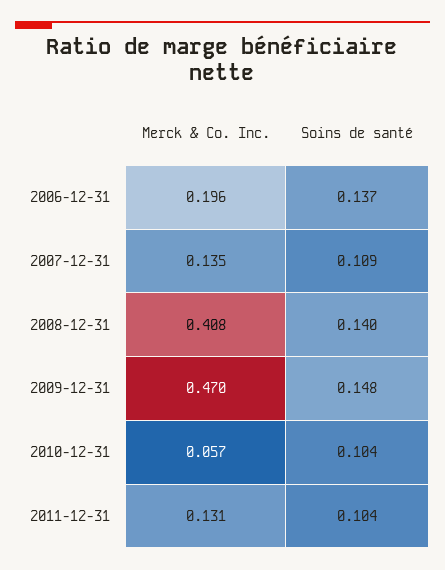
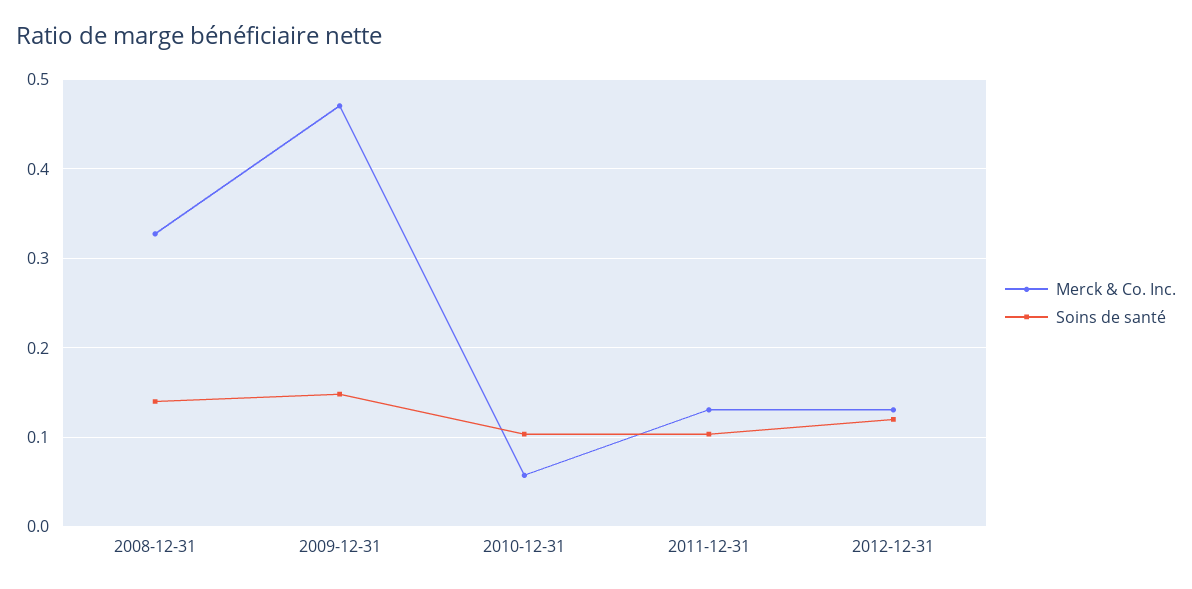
Merck & Co. Inc., 2006-12-31: 0.196 -> none
Soins de santé, 2006-12-31: 0.137 -> none
Merck & Co. Inc., 2007-12-31: 0.135 -> none
Soins de santé, 2007-12-31: 0.109 -> none
Merck & Co. Inc., 2008-12-31: 0.408 -> 0.33
Merck & Co. Inc., 2012-12-31: none -> 0.13
Soins de santé, 2012-12-31: none -> 0.12

